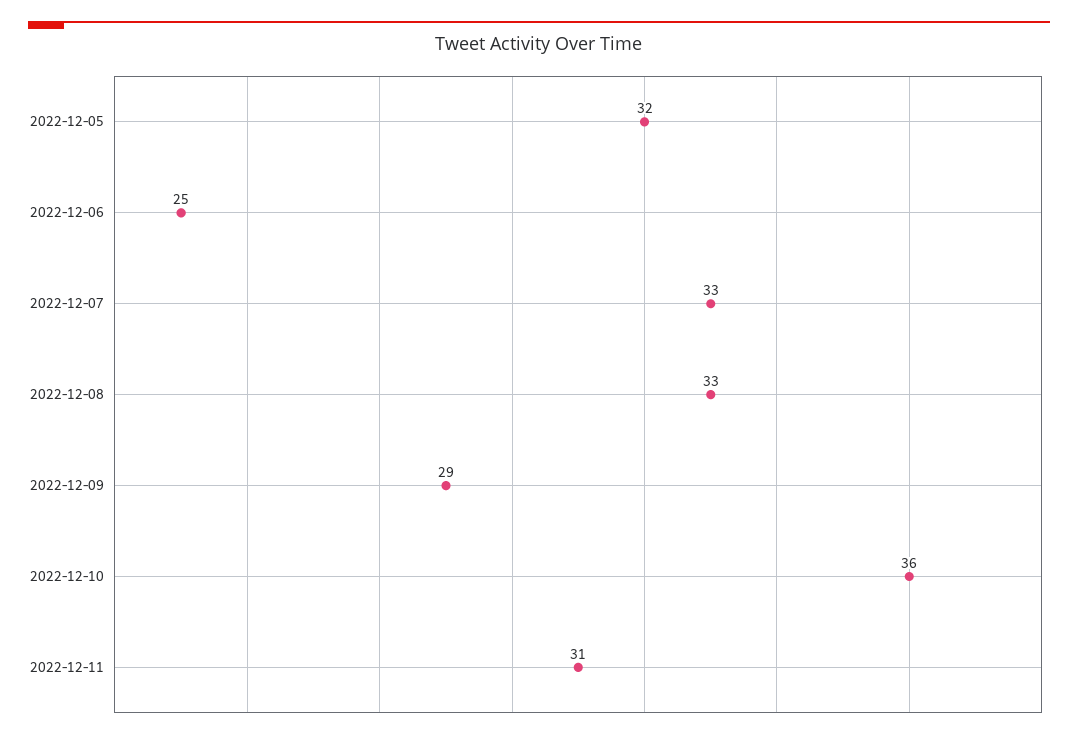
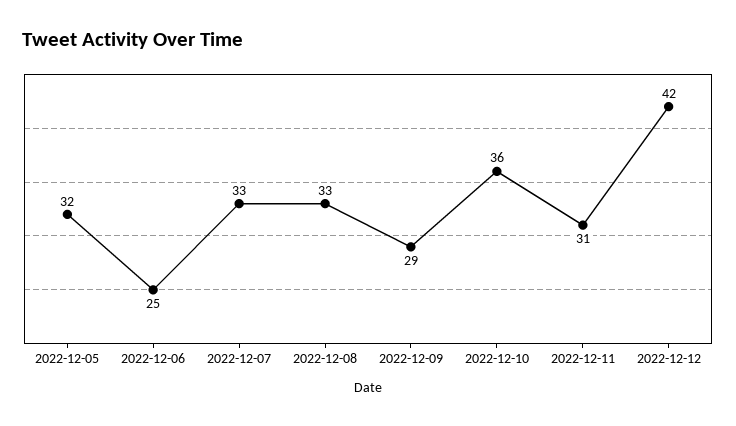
2022-12-12: none -> 42

